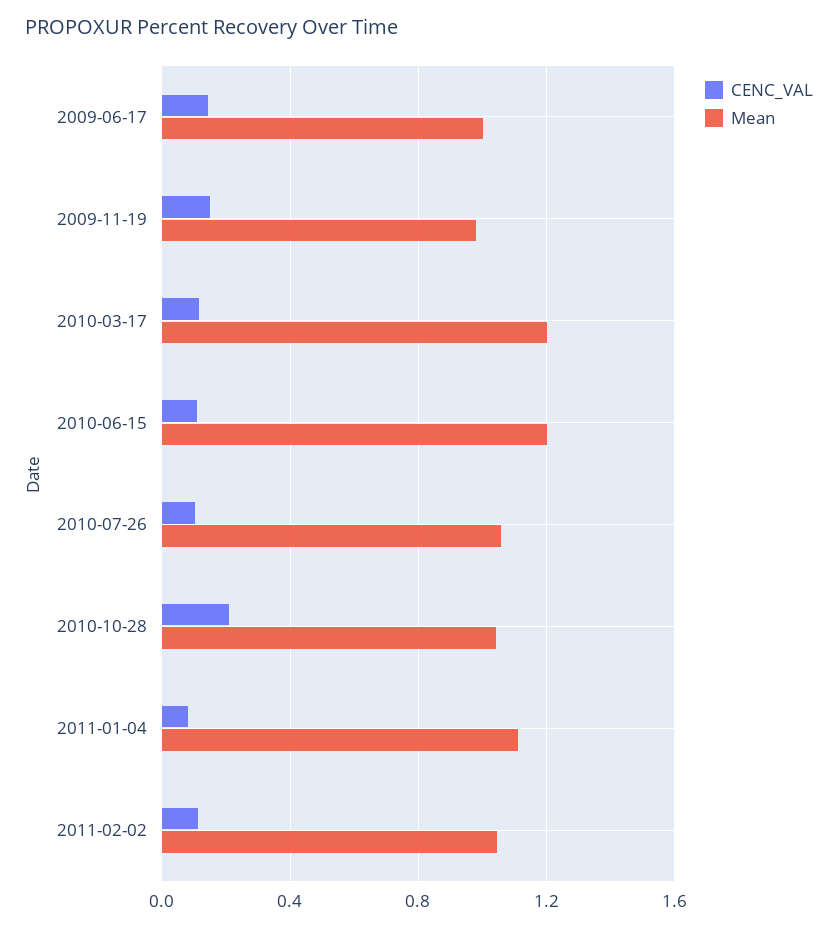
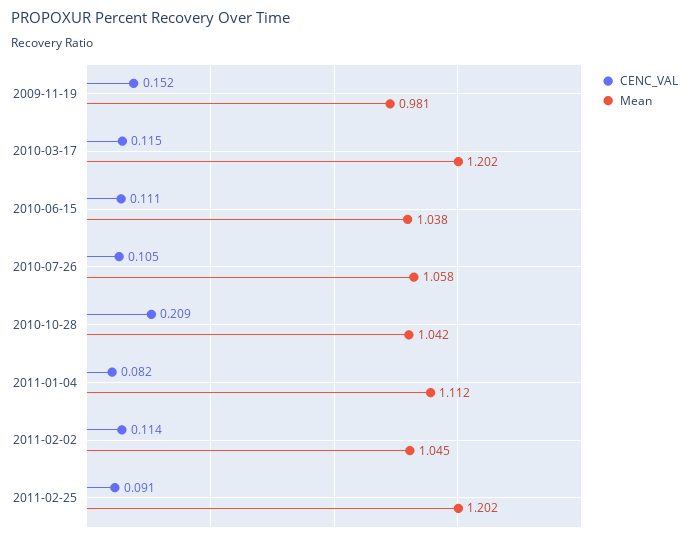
CENC_VAL, 2009-06-17: 0.15 -> none
Mean, 2009-06-17: 1 -> none
Mean, 2010-06-15: 1.2 -> 1.038
CENC_VAL, 2011-02-25: none -> 0.091
Mean, 2011-02-25: none -> 1.202

